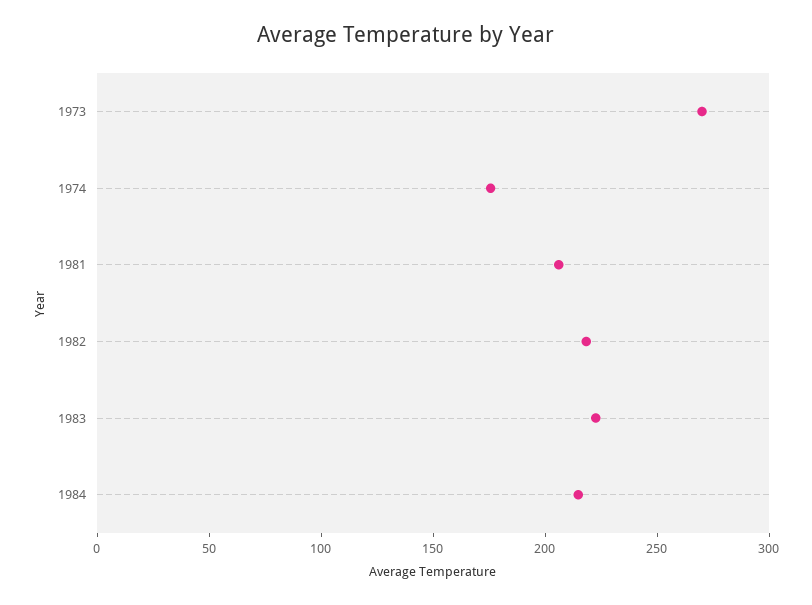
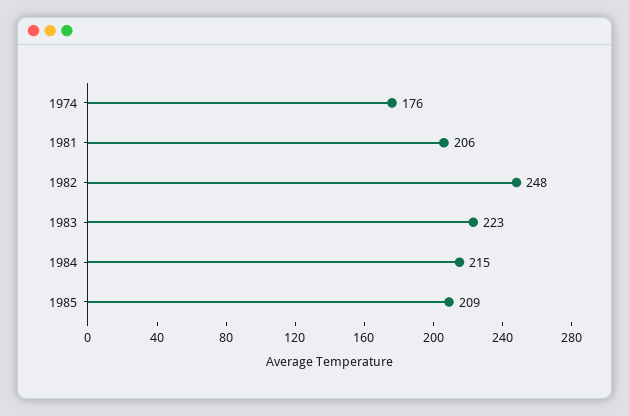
1973: 270 -> none
1982: 220 -> 248
1985: none -> 209

